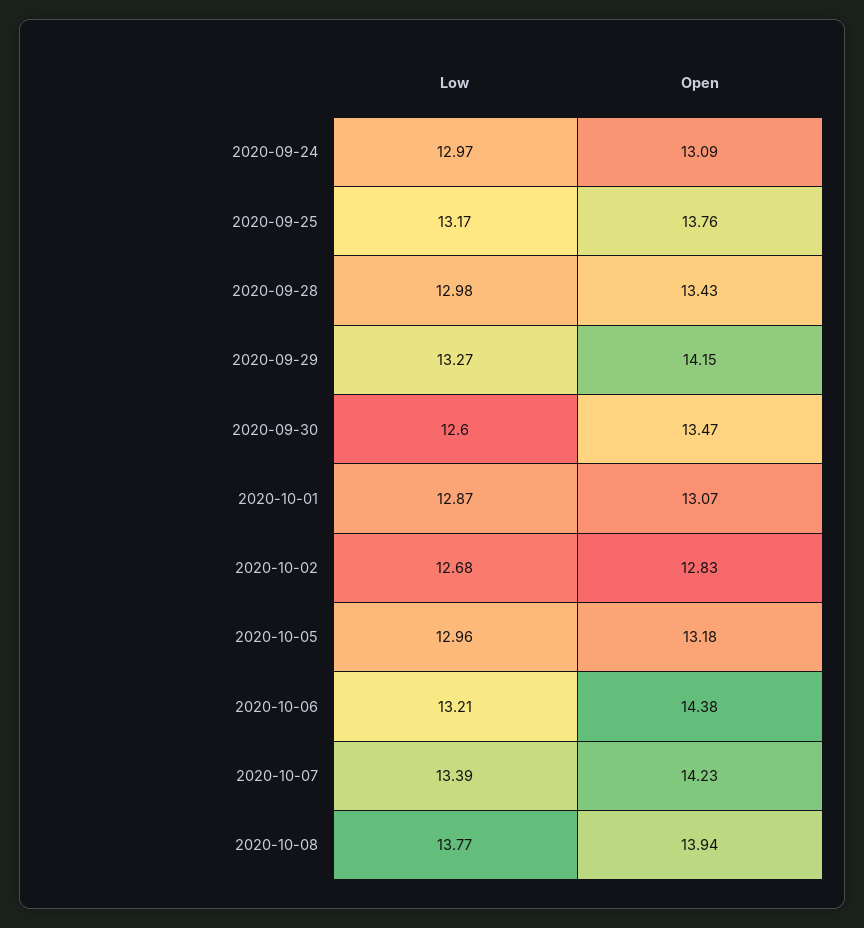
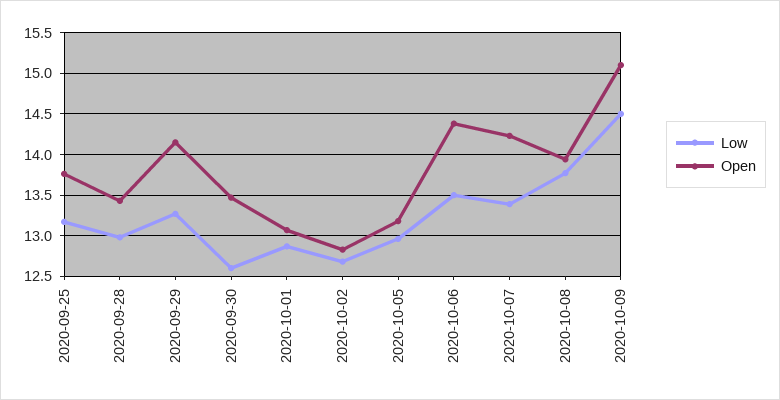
Low, 2020-09-24: 12.97 -> none
Open, 2020-09-24: 13.09 -> none
Low, 2020-10-06: 13.21 -> 13.5
Low, 2020-10-09: none -> 14.5
Open, 2020-10-09: none -> 15.1

